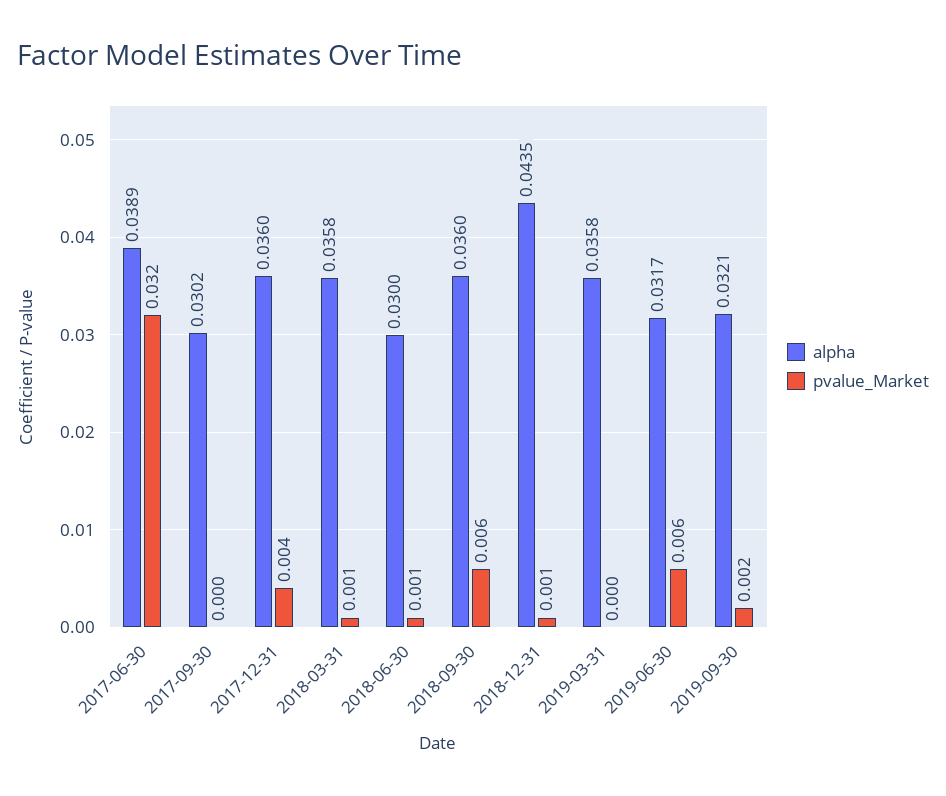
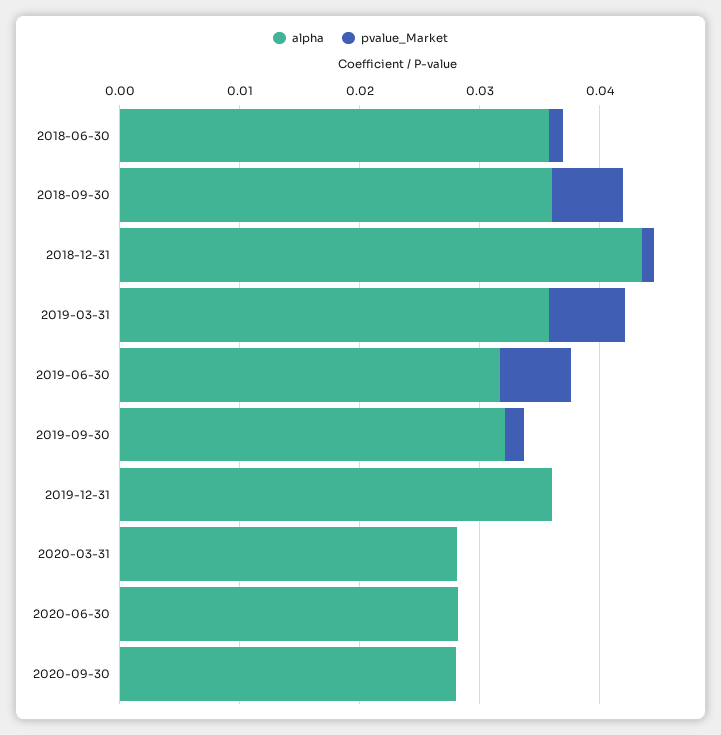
alpha, 2017-06-30: 0.0389 -> none
pvalue_Market, 2017-06-30: 0.032 -> none
alpha, 2017-09-30: 0.0302 -> none
pvalue_Market, 2017-09-30: 0 -> none
alpha, 2017-12-31: 0.036 -> none
pvalue_Market, 2017-12-31: 0.004 -> none
alpha, 2018-03-31: 0.0358 -> none
pvalue_Market, 2018-03-31: 0.001 -> none
alpha, 2018-06-30: 0.03 -> 0.036
pvalue_Market, 2019-03-31: 0 -> 0.006
alpha, 2019-12-31: none -> 0.036
pvalue_Market, 2019-12-31: none -> 0
alpha, 2020-03-31: none -> 0.028
pvalue_Market, 2020-03-31: none -> 0
alpha, 2020-06-30: none -> 0.028
pvalue_Market, 2020-06-30: none -> 0
alpha, 2020-09-30: none -> 0.028
pvalue_Market, 2020-09-30: none -> 0

